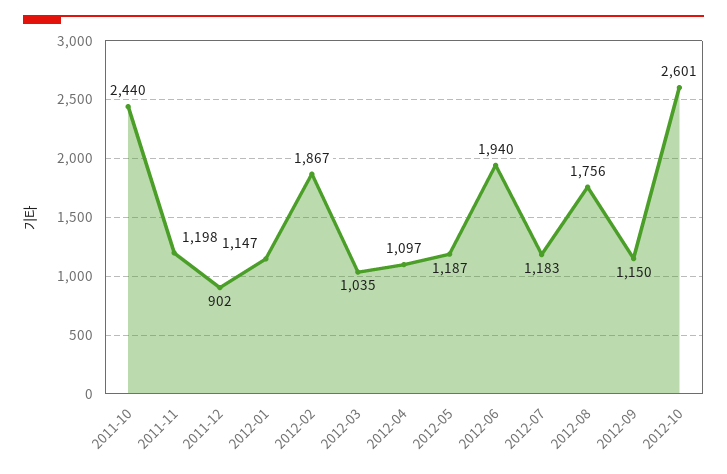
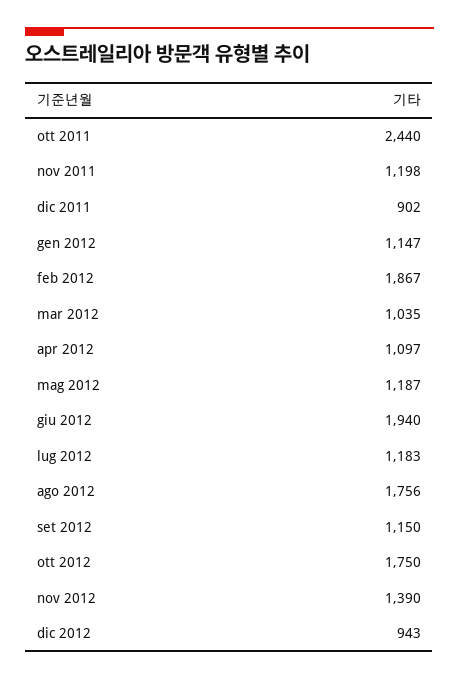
2012-10: 2601 -> 1750
nov 2012: none -> 1390
dic 2012: none -> 943

